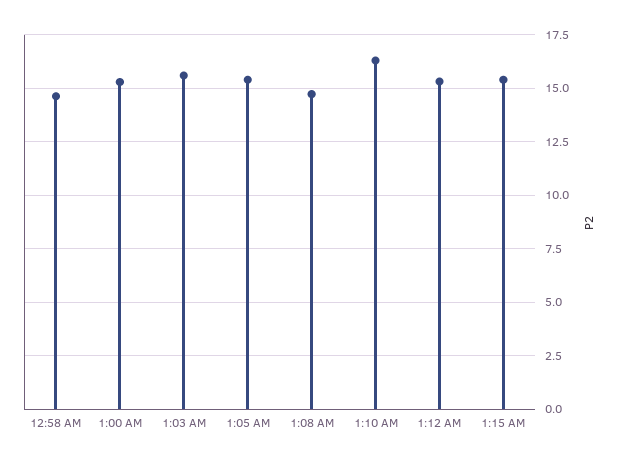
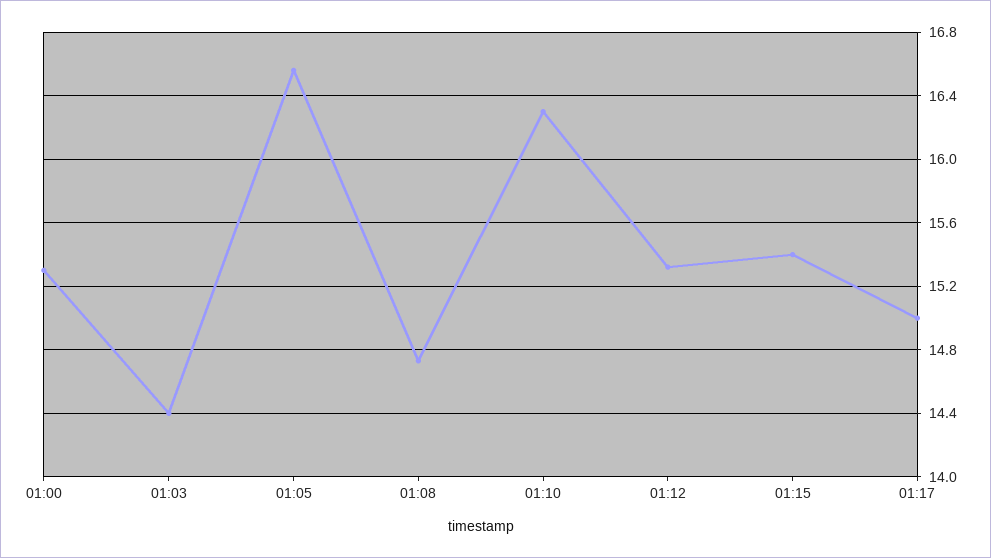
12:58 AM: 14.5 -> none
1:03 AM: 15.5 -> 14.4
1:05 AM: 15.5 -> 16.55
01:17: none -> 15

